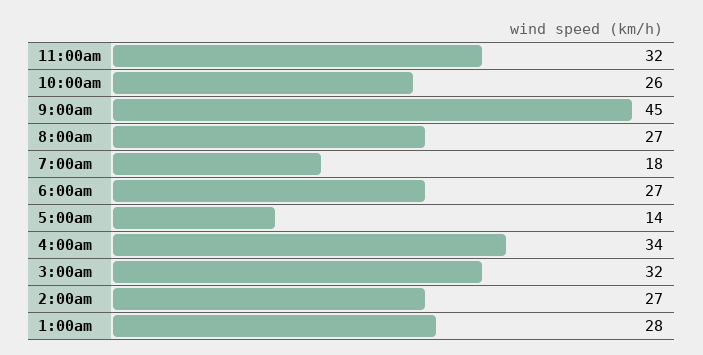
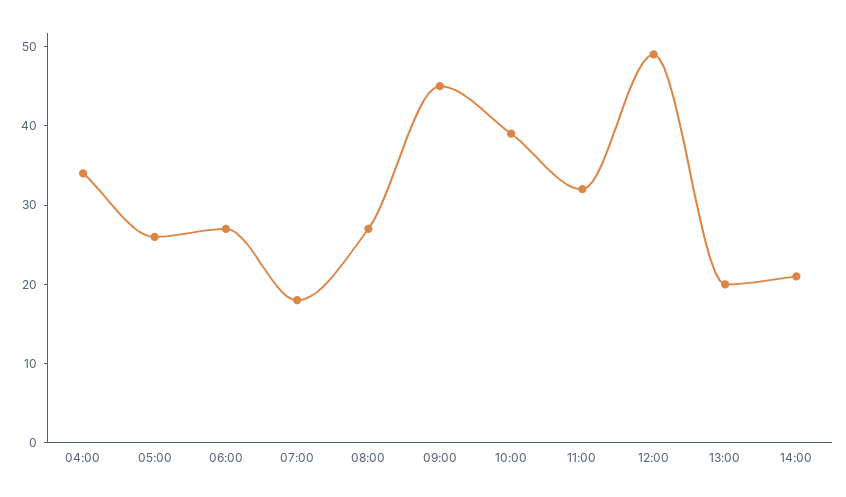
10:00am: 26 -> 40
5:00am: 14 -> 25
3:00am: 32 -> none
2:00am: 27 -> none
1:00am: 28 -> none
12:00: none -> 50
13:00: none -> 20
14:00: none -> 20

